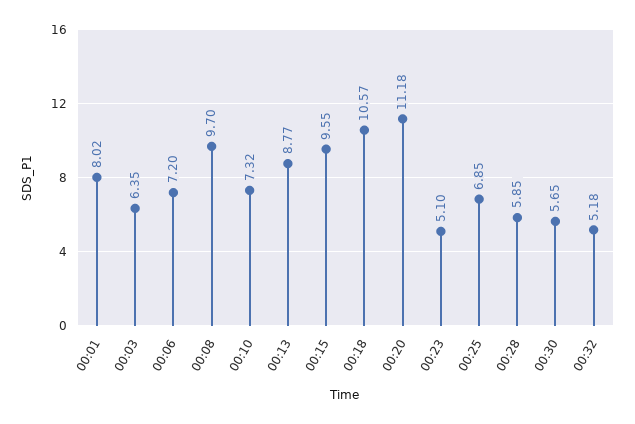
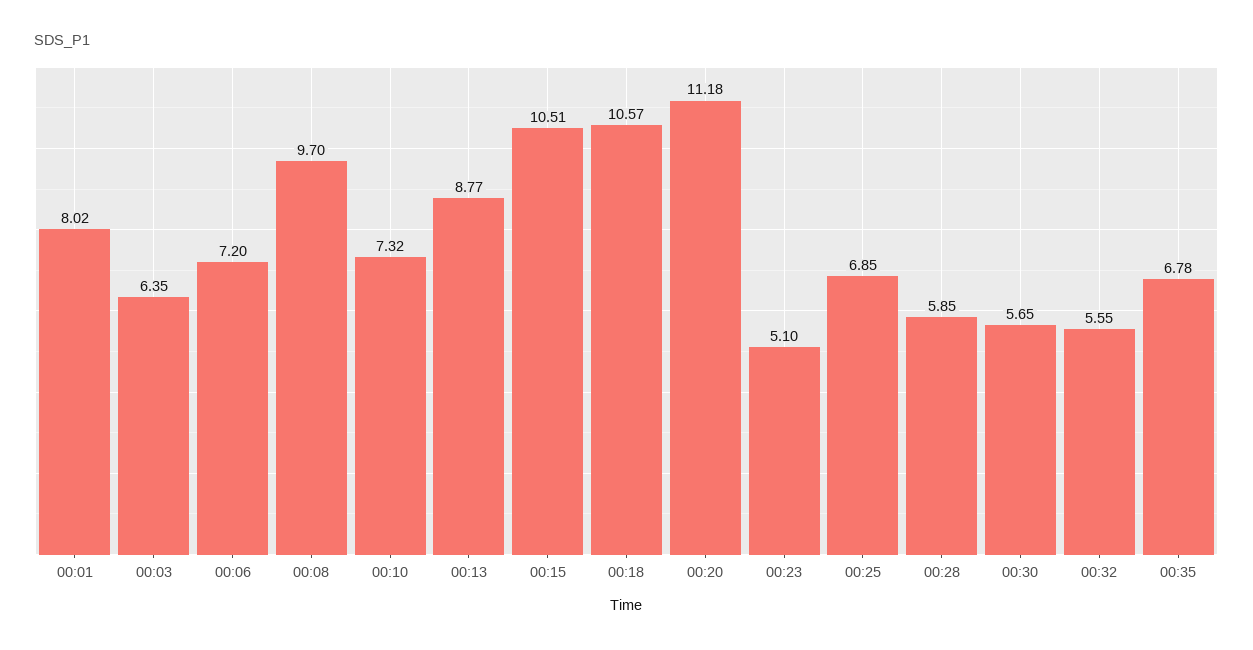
00:15: 9.55 -> 10.51
00:32: 5.18 -> 5.55
00:35: none -> 6.78

